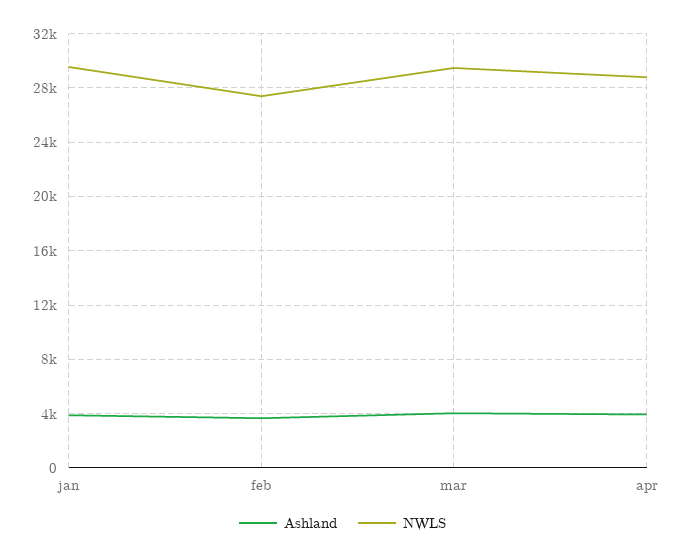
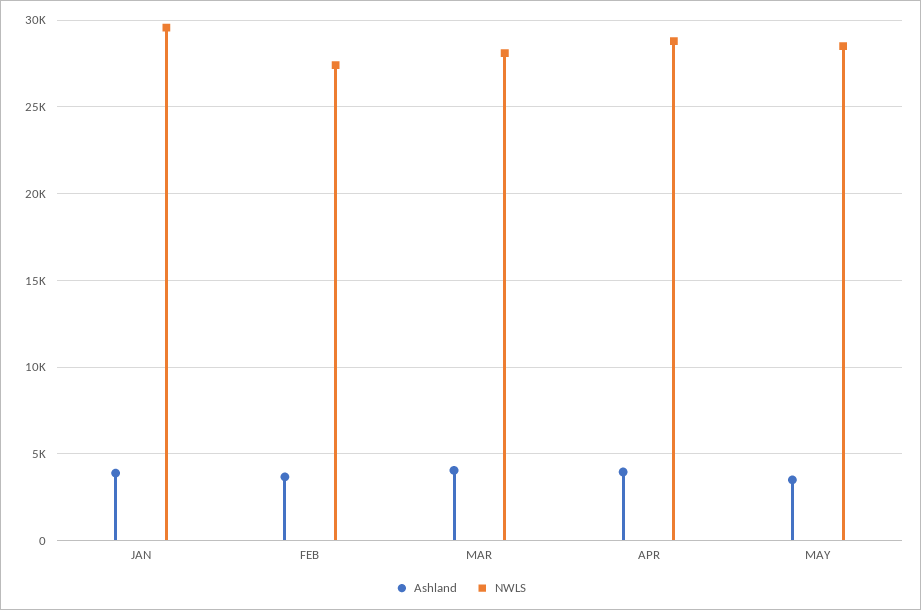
NWLS, mar: 29500 -> 28000
Ashland, MAY: none -> 3500
NWLS, MAY: none -> 28500

